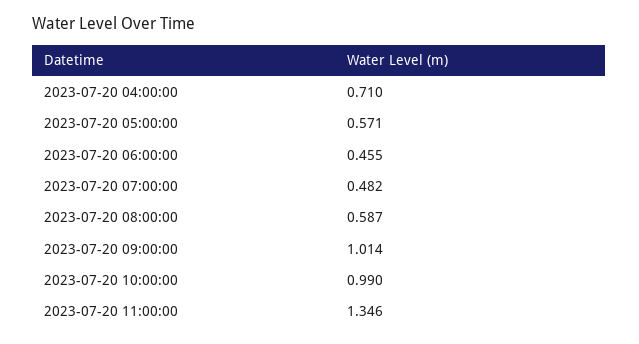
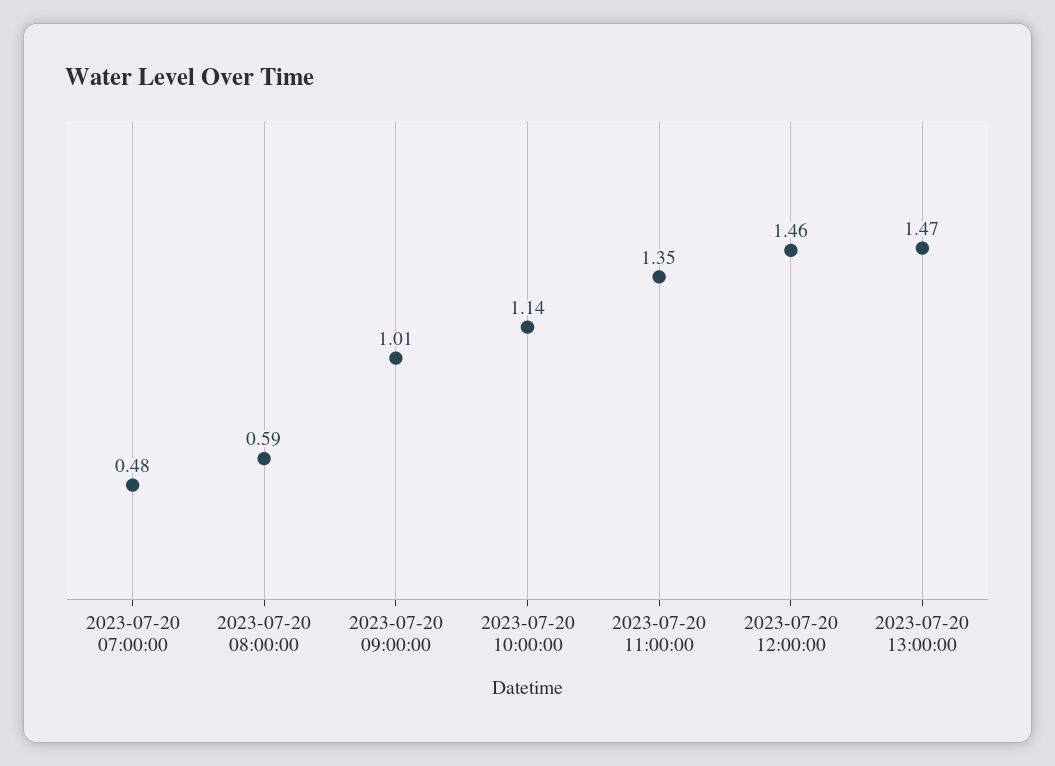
2023-07-20 04:00:00: 0.71 -> none
2023-07-20 05:00:00: 0.571 -> none
2023-07-20 06:00:00: 0.455 -> none
2023-07-20 10:00:00: 0.99 -> 1.14
2023-07-20 12:00:00: none -> 1.46
2023-07-20 13:00:00: none -> 1.47

